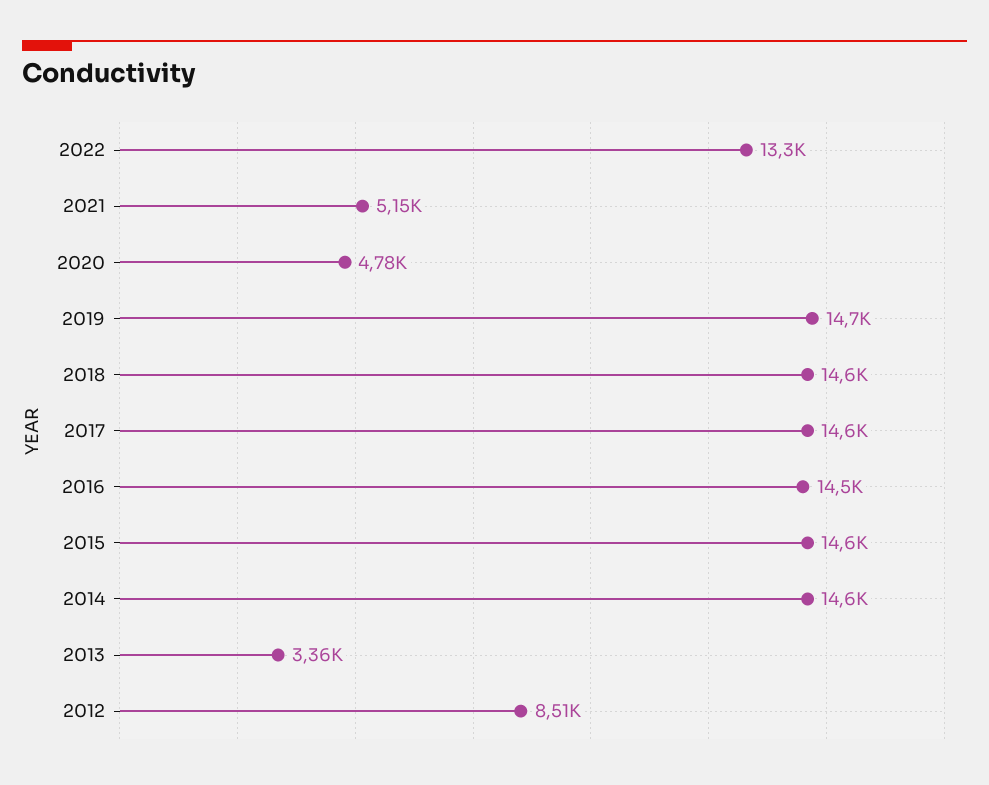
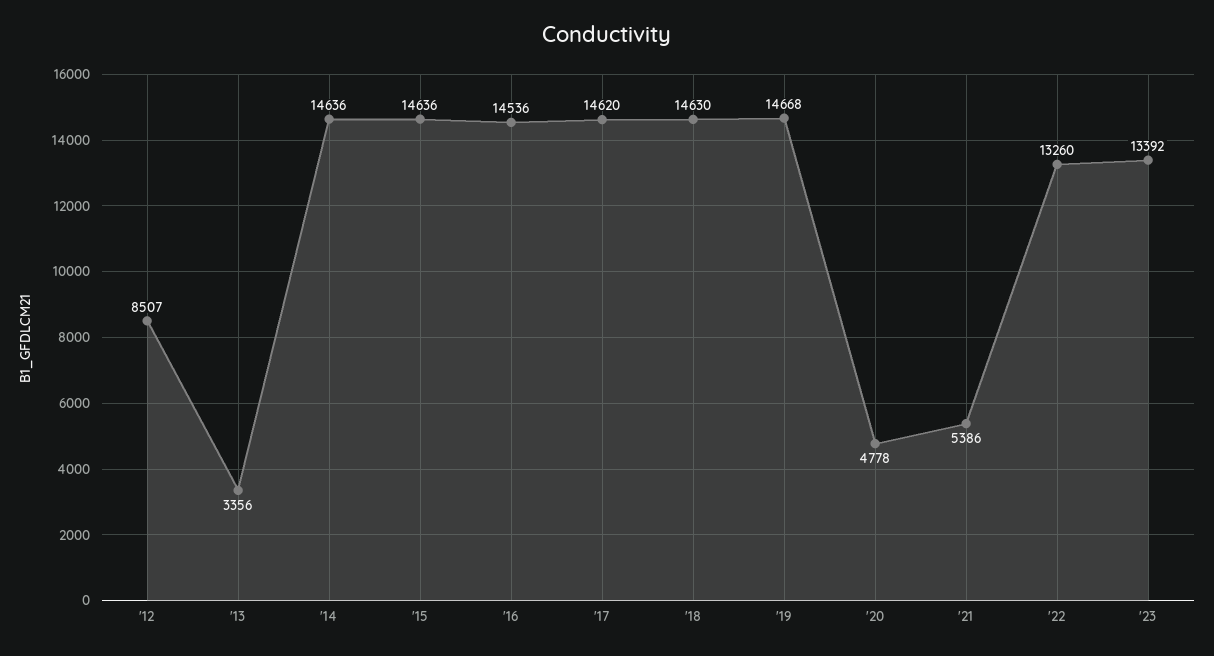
2021: 5150 -> 5386
'23: none -> 13392

